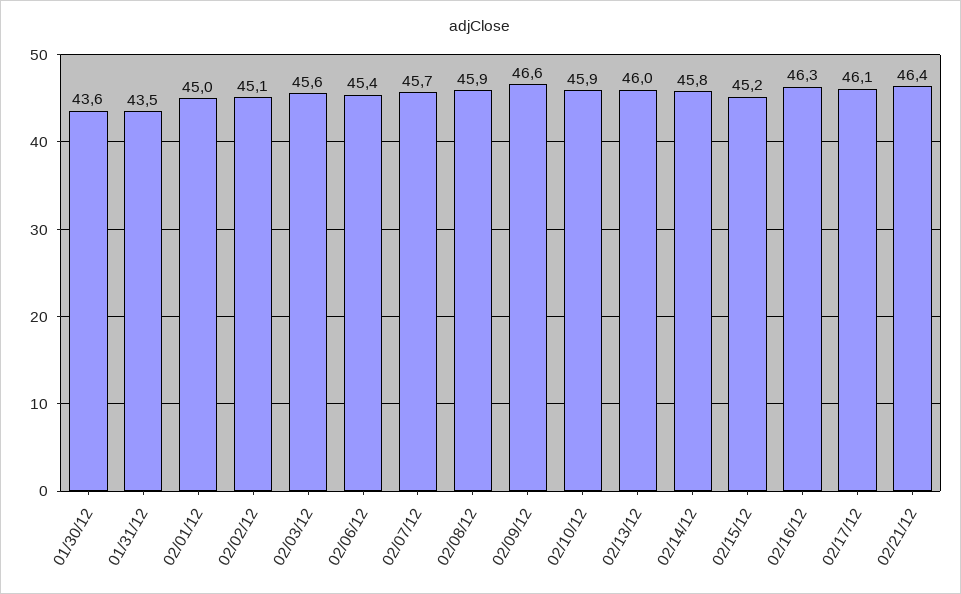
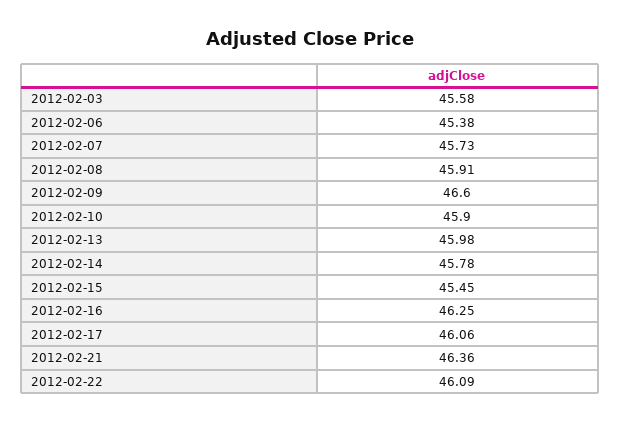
01/30/12: 43.6 -> none
01/31/12: 43.5 -> none
02/01/12: 45 -> none
02/02/12: 45.1 -> none
02/15/12: 45.2 -> 45.45
2012-02-22: none -> 46.09

